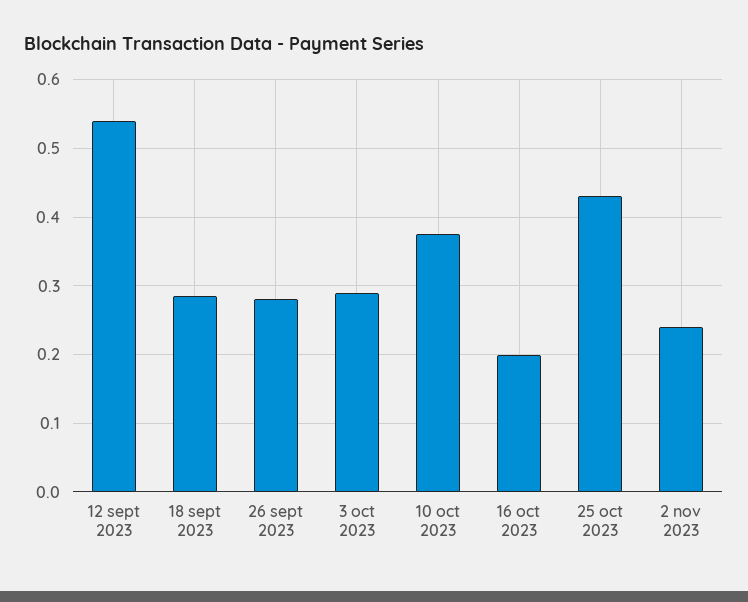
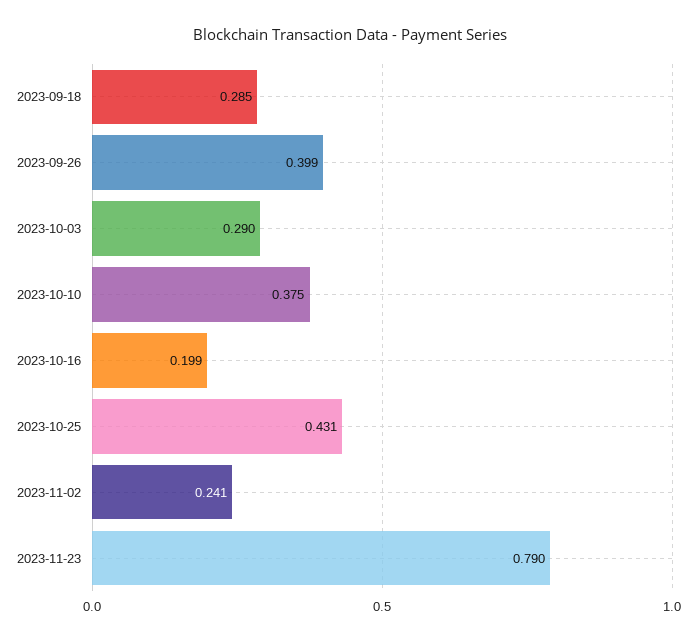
12 sept 2023: 0.54 -> none
26 sept 2023: 0.28 -> 0.399
2023-11-23: none -> 0.79

